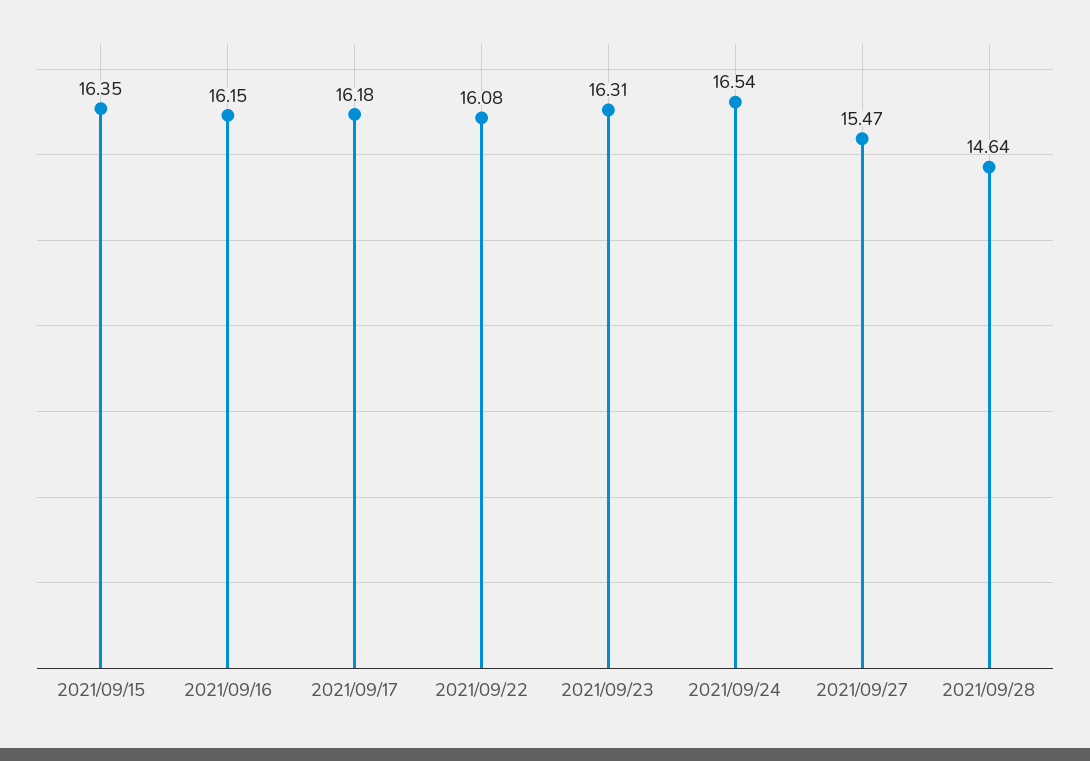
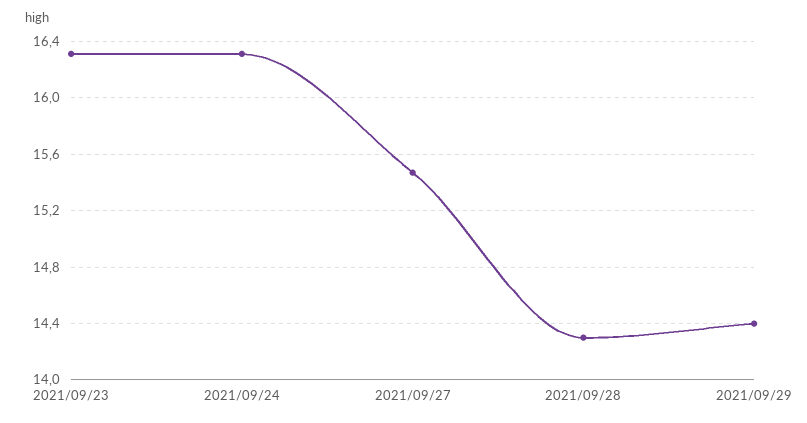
2021/09/15: 16.35 -> none
2021/09/16: 16.15 -> none
2021/09/17: 16.18 -> none
2021/09/22: 16.08 -> none
2021/09/24: 16.54 -> 16.3
2021/09/28: 14.64 -> 14.3
2021/09/29: none -> 14.4

